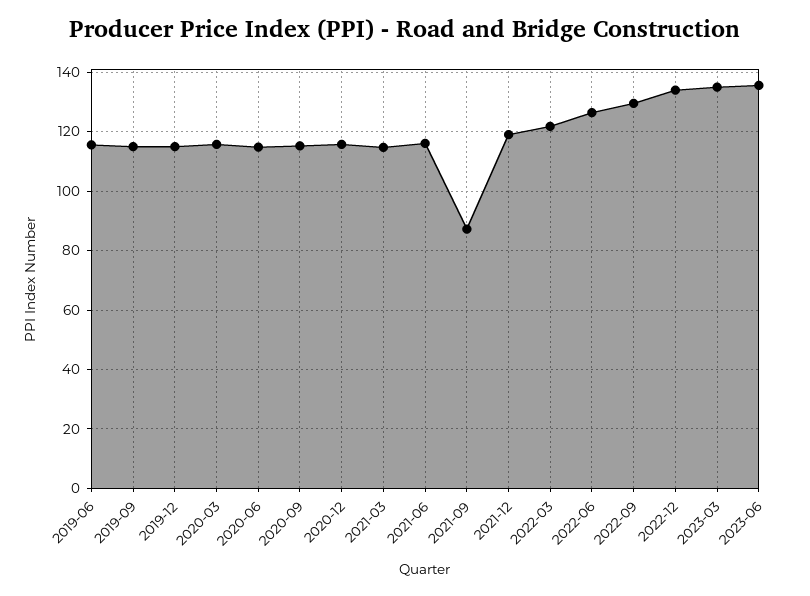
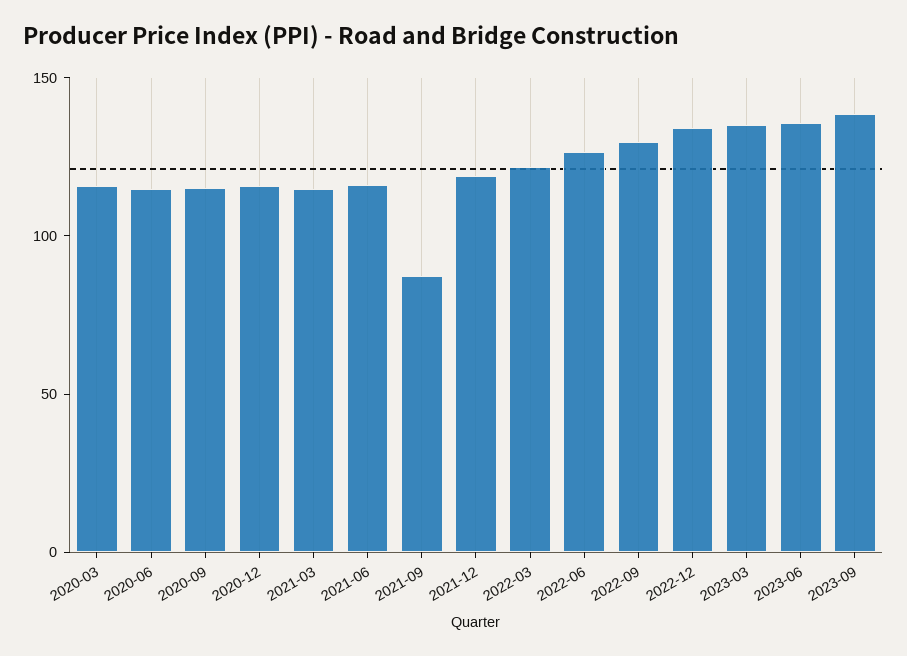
2019-06: 115 -> none
2019-09: 115 -> none
2019-12: 115 -> none
2023-09: none -> 140

